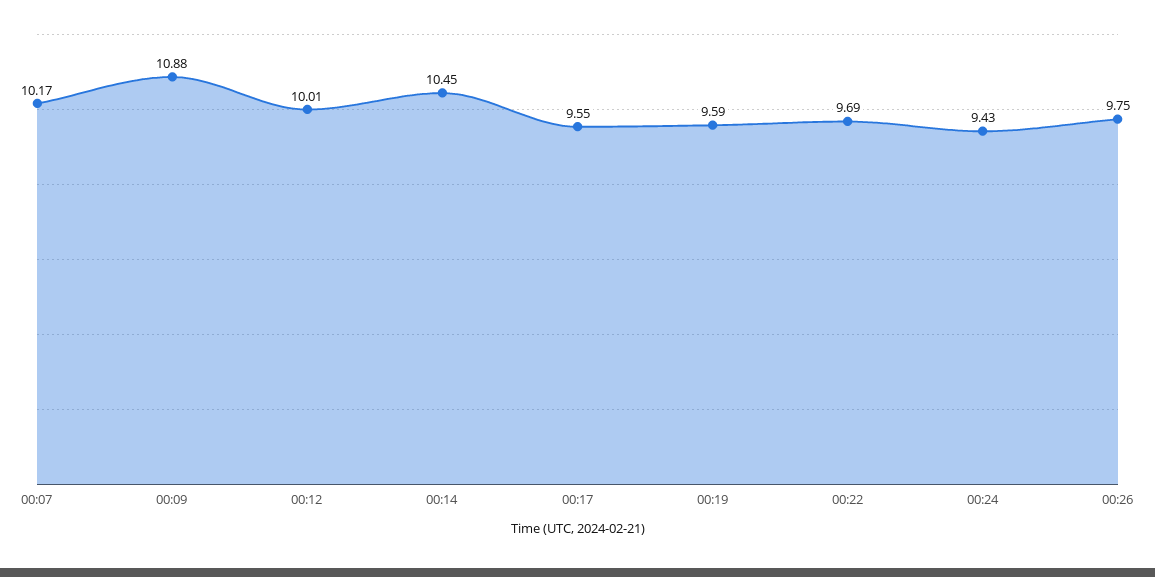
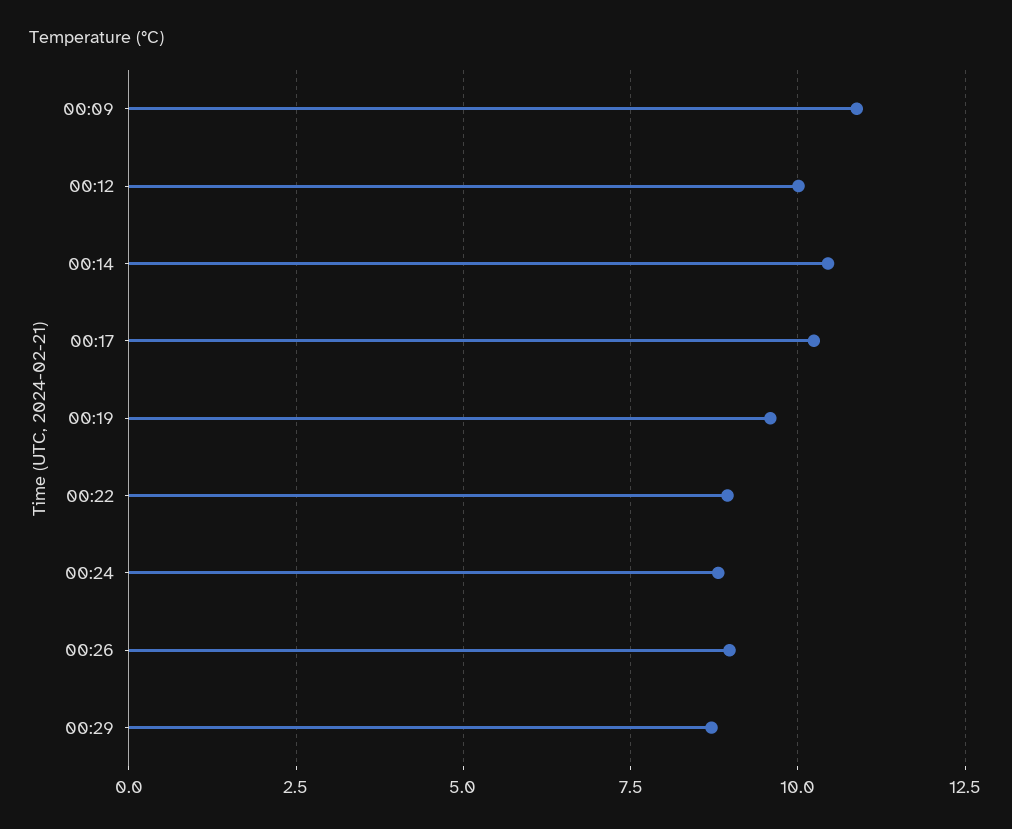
00:07: 10.17 -> none
00:17: 9.55 -> 10.25
00:22: 9.69 -> 9
00:24: 9.43 -> 8.75
00:26: 9.75 -> 9
00:29: none -> 8.75

